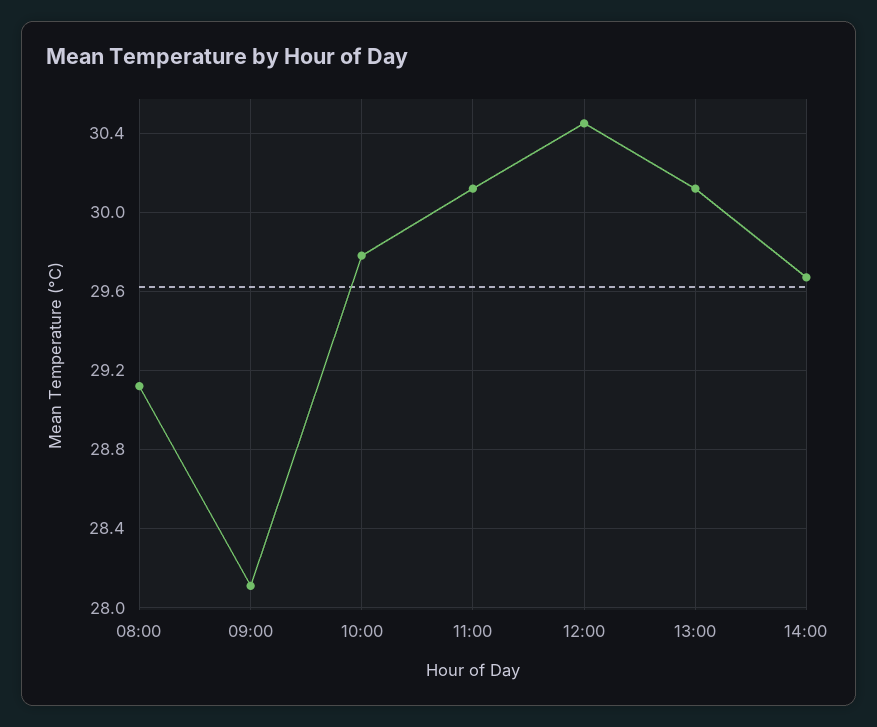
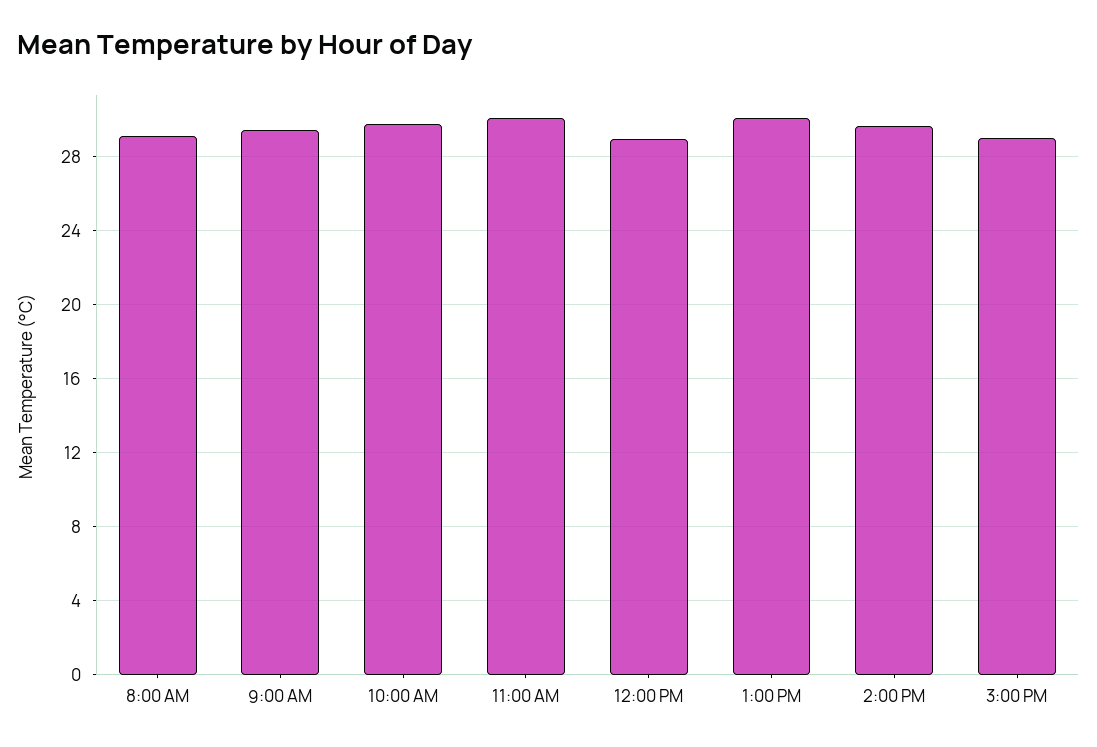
09:00: 28.1 -> 29.5
12:00: 30.45 -> 29
3:00 PM: none -> 29

